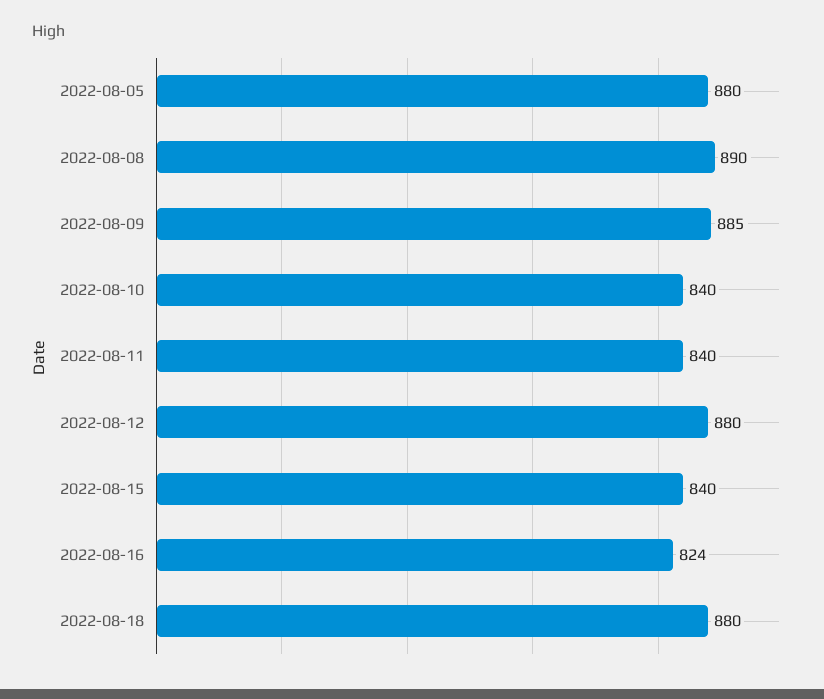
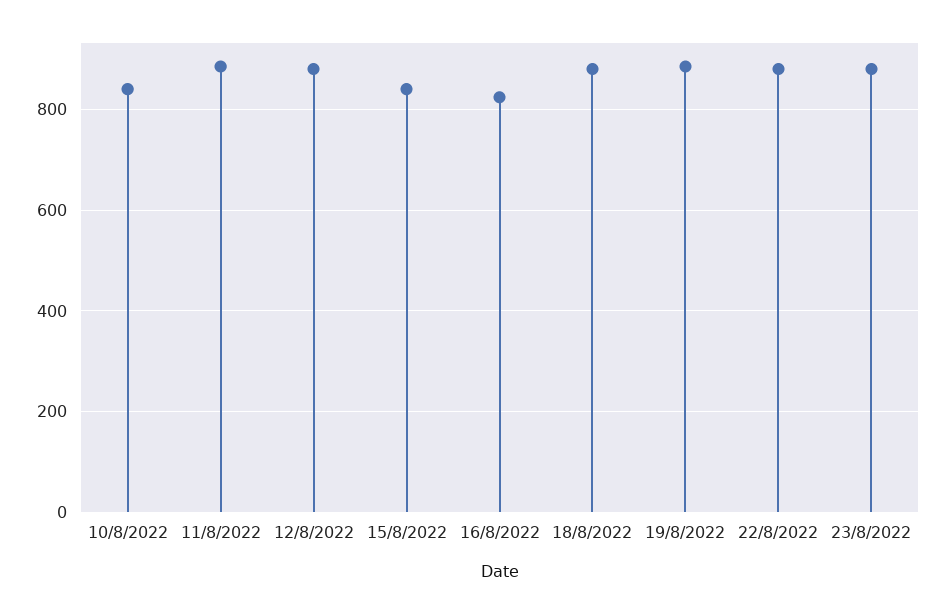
2022-08-05: 880 -> none
2022-08-08: 890 -> none
2022-08-09: 885 -> none
2022-08-11: 840 -> 880
19/8/2022: none -> 880
22/8/2022: none -> 880
23/8/2022: none -> 880

